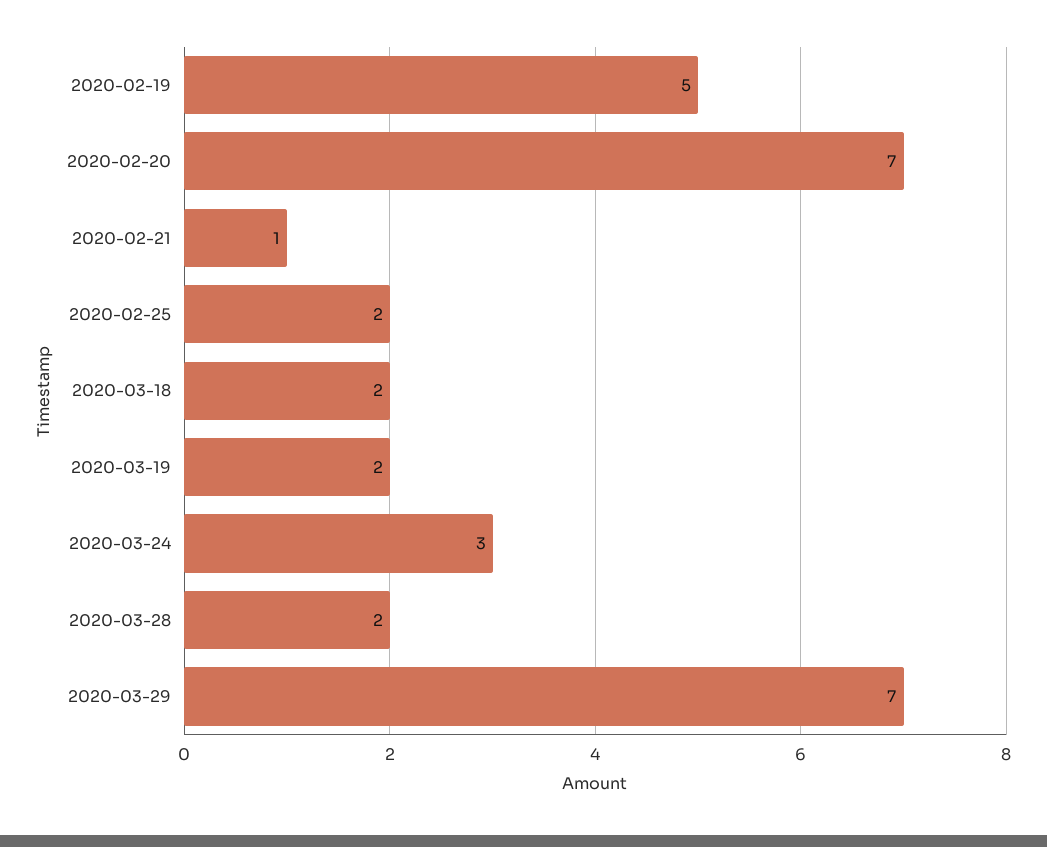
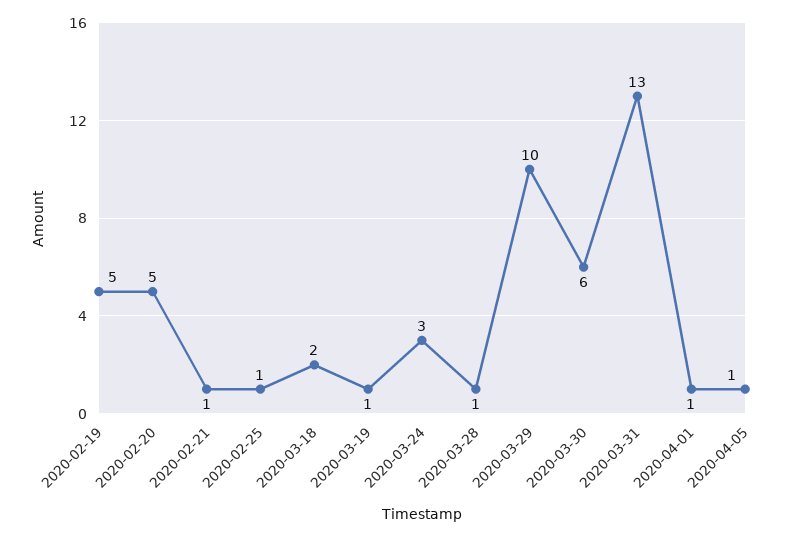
2020-02-20: 7 -> 5
2020-02-25: 2 -> 1
2020-03-19: 2 -> 1
2020-03-28: 2 -> 1
2020-03-29: 7 -> 10
2020-03-30: none -> 6
2020-03-31: none -> 13
2020-04-01: none -> 1
2020-04-05: none -> 1

